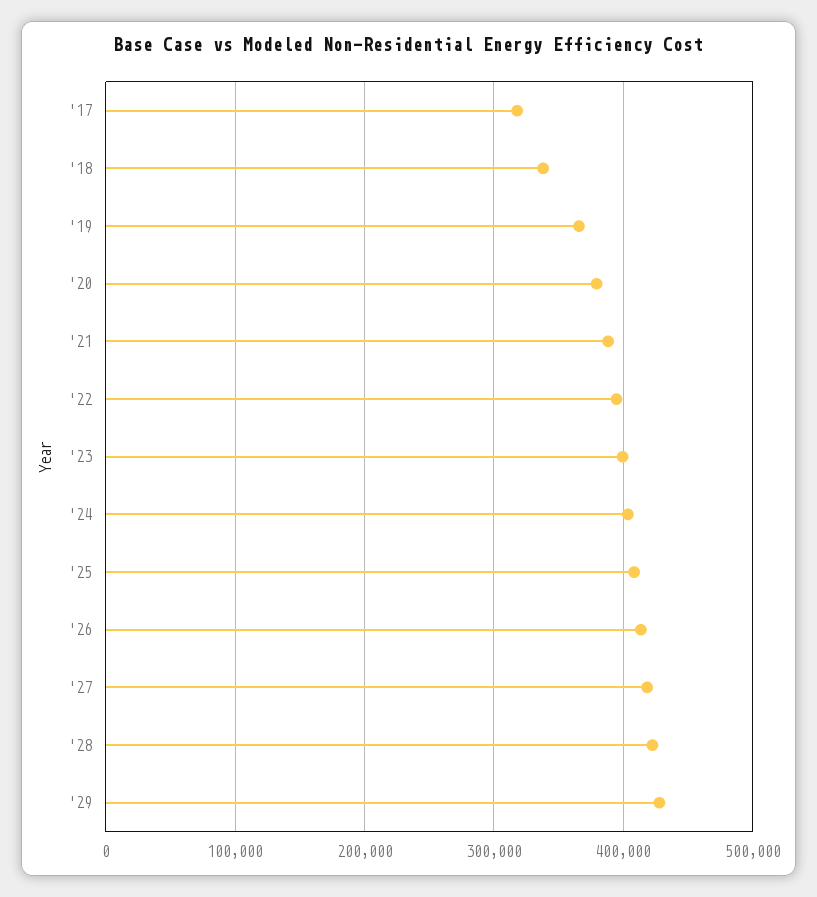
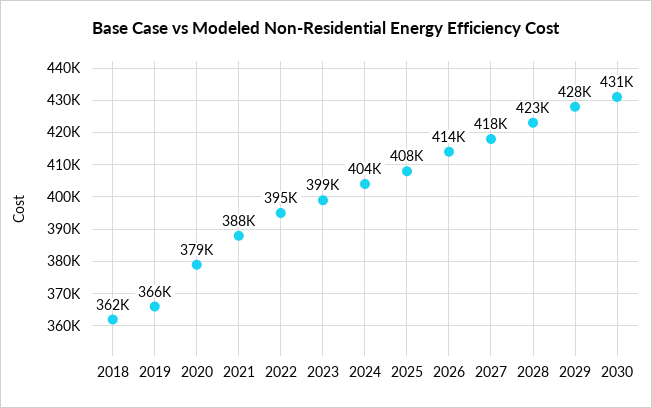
'17: 320000 -> none
'18: 340000 -> 362000
2030: none -> 431000

